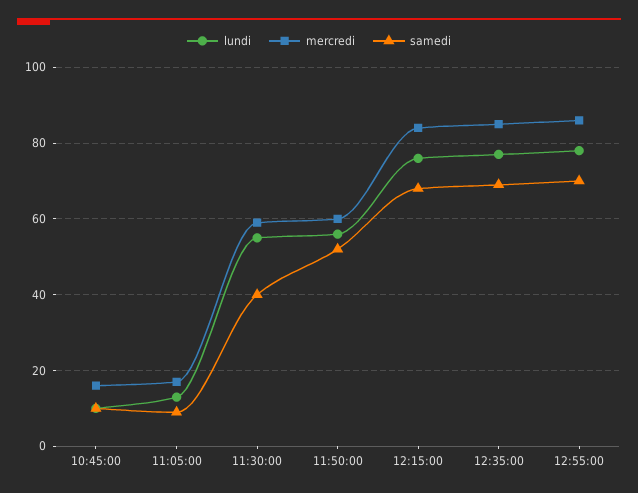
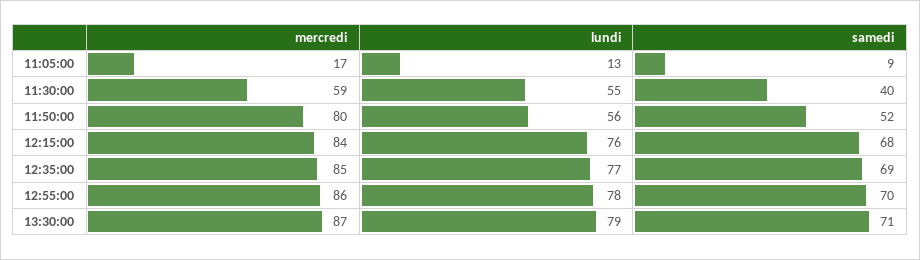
lundi, 10:45:00: 10 -> none
mercredi, 10:45:00: 15 -> none
samedi, 10:45:00: 10 -> none
mercredi, 11:50:00: 60 -> 80
mercredi, 13:30:00: none -> 87
lundi, 13:30:00: none -> 79
samedi, 13:30:00: none -> 71

